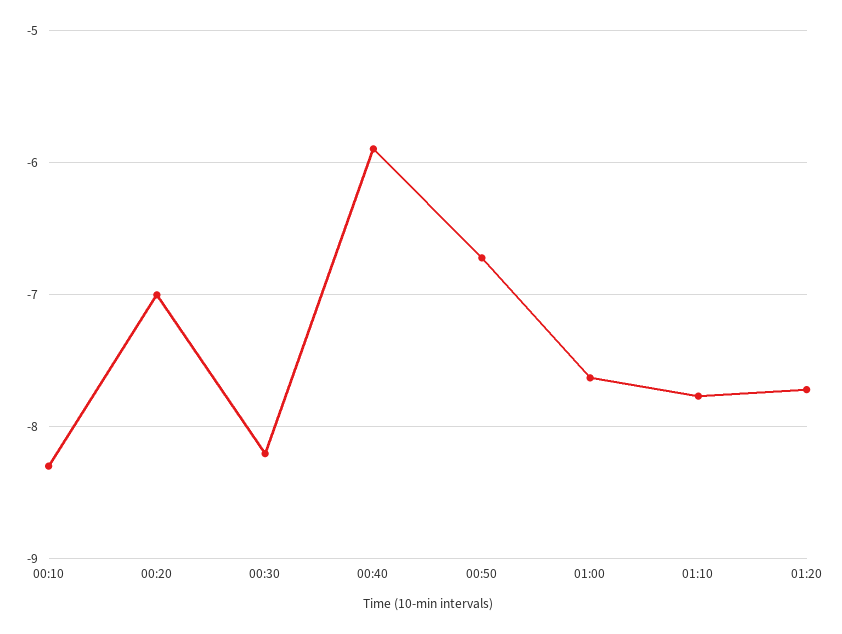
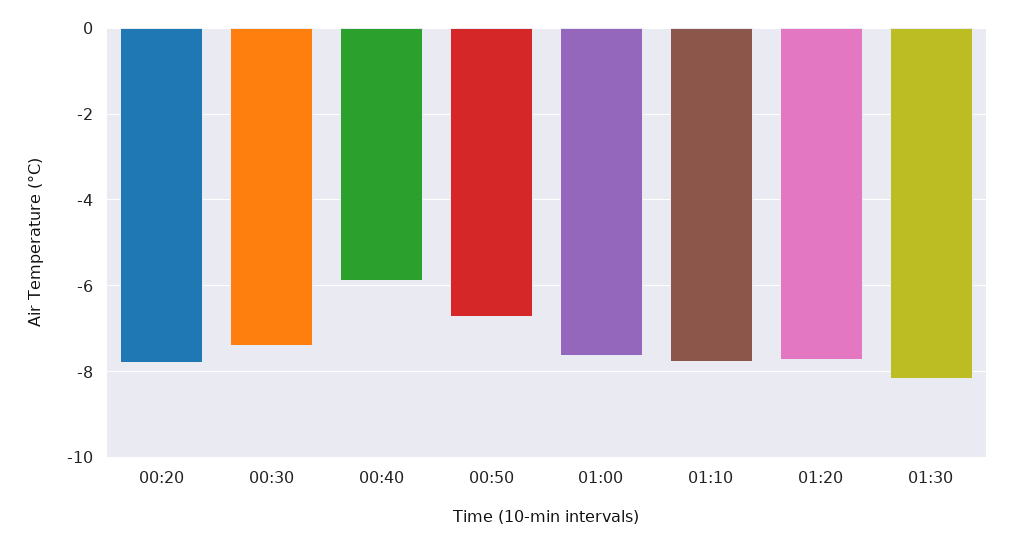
00:10: -8.3 -> none
00:20: -7 -> -7.8
00:30: -8.2 -> -7.4
01:30: none -> -8.2

